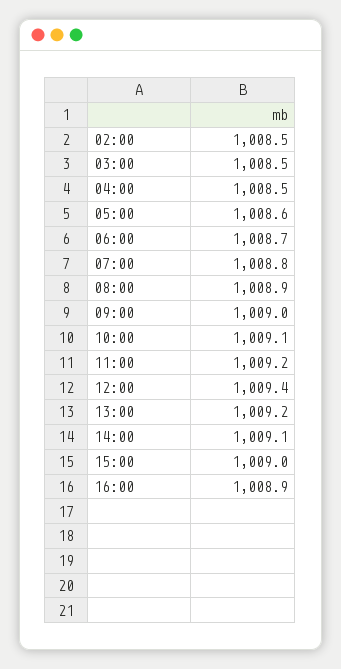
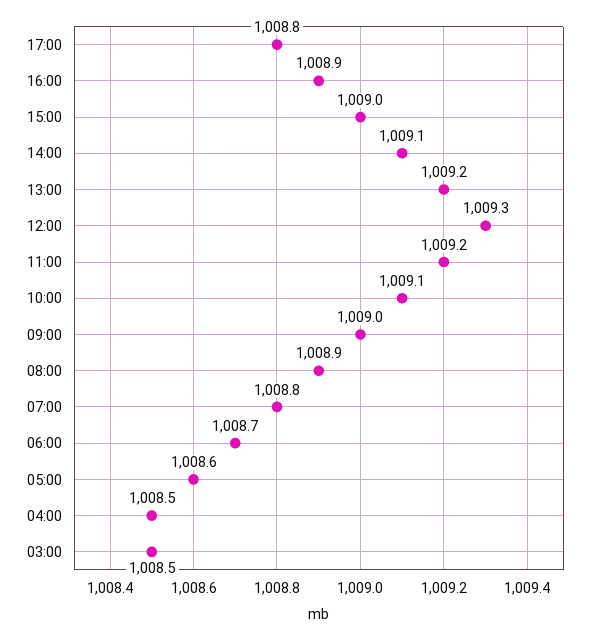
02:00: 1008.5 -> none
12:00: 1009.4 -> 1009.3
17:00: none -> 1008.8

